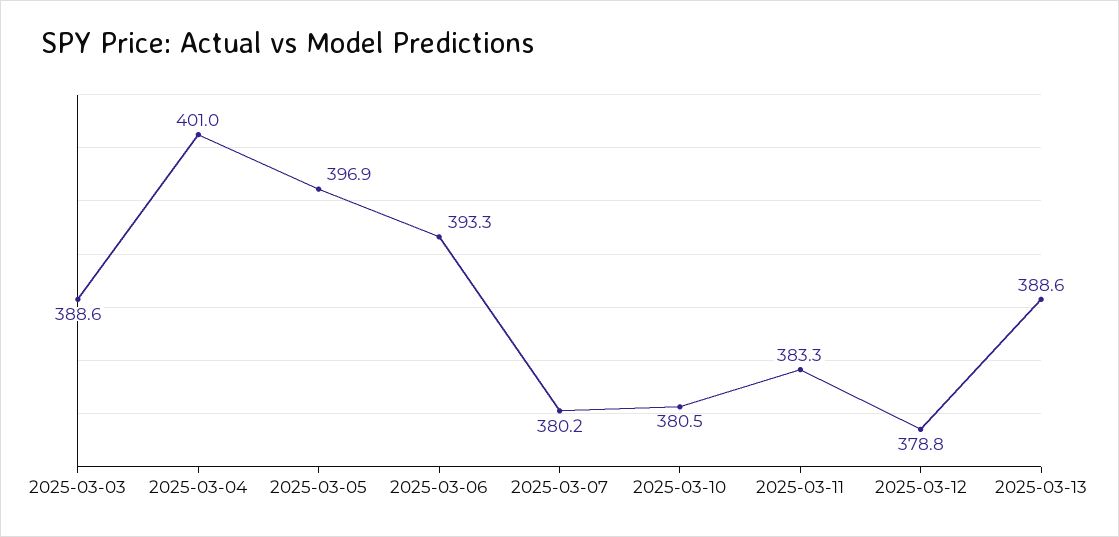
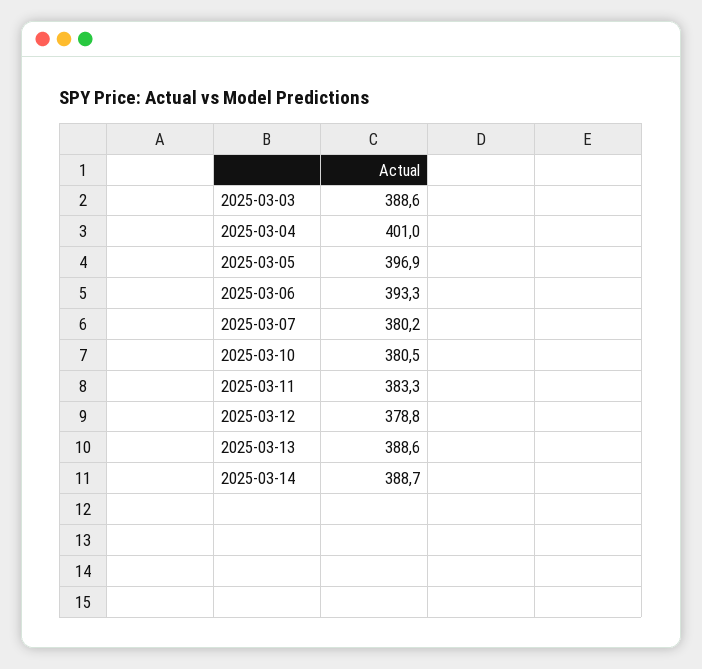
2025-03-14: none -> 388.7

